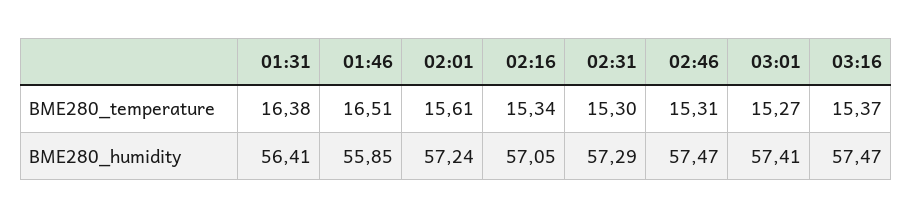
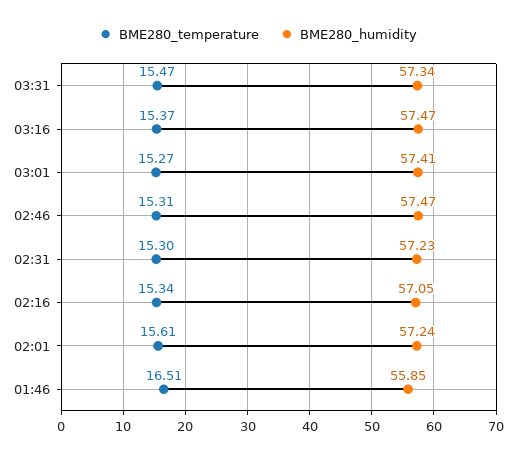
BME280_temperature, 01:31: 16.38 -> none
BME280_humidity, 01:31: 56.41 -> none
BME280_humidity, 02:31: 57.29 -> 57.23
BME280_temperature, 03:31: none -> 15.47
BME280_humidity, 03:31: none -> 57.34

